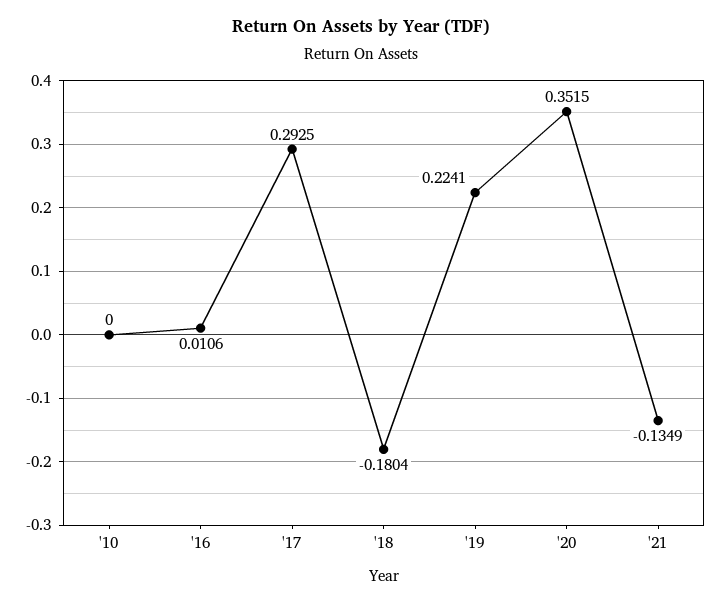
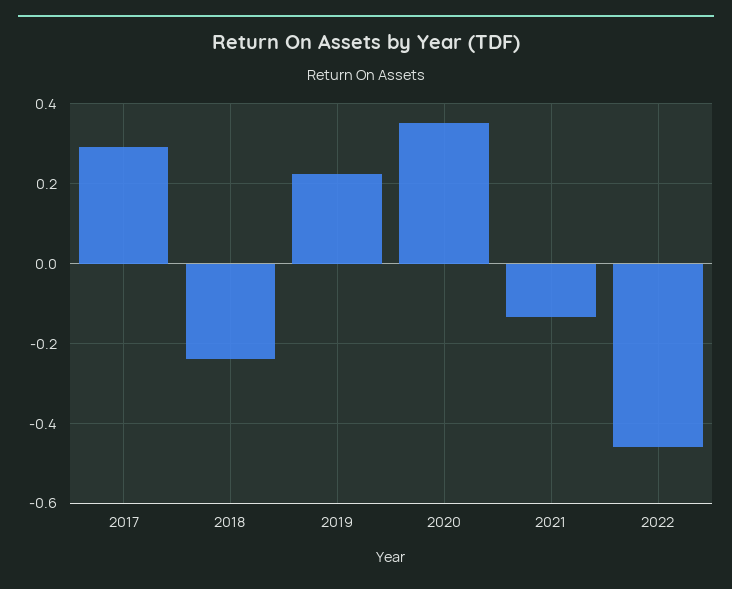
'10: 0 -> none
'16: 0.0106 -> none
'18: -0.1804 -> -0.24
2022: none -> -0.46

